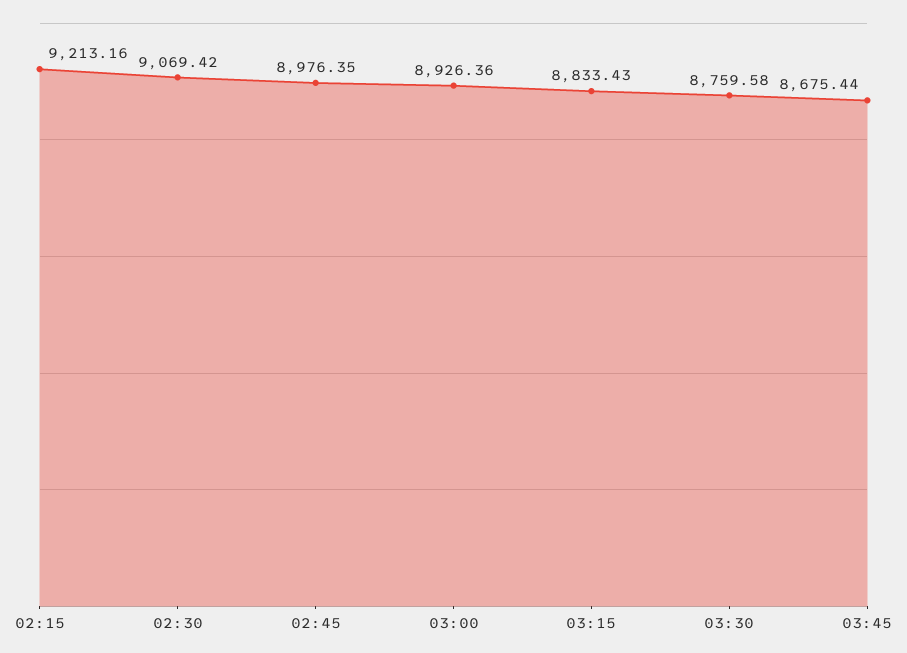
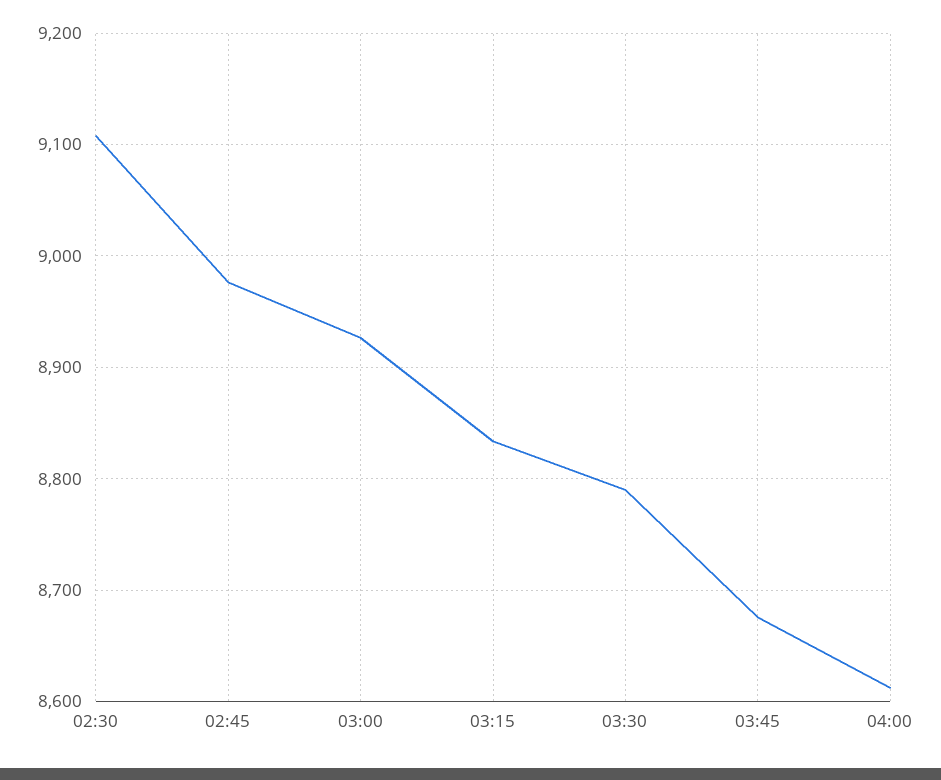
02:15: 9213.16 -> none
02:30: 9069.42 -> 9110
03:30: 8759.58 -> 8790
04:00: none -> 8610

